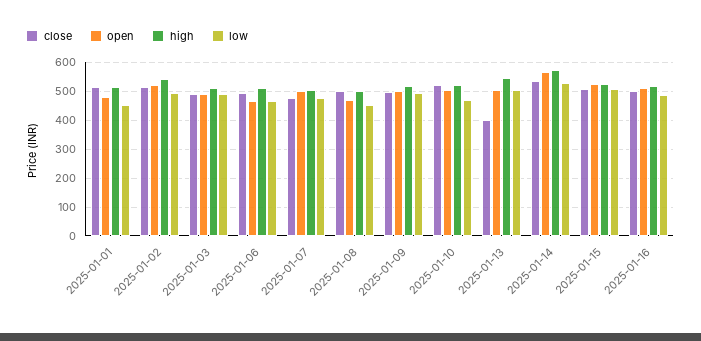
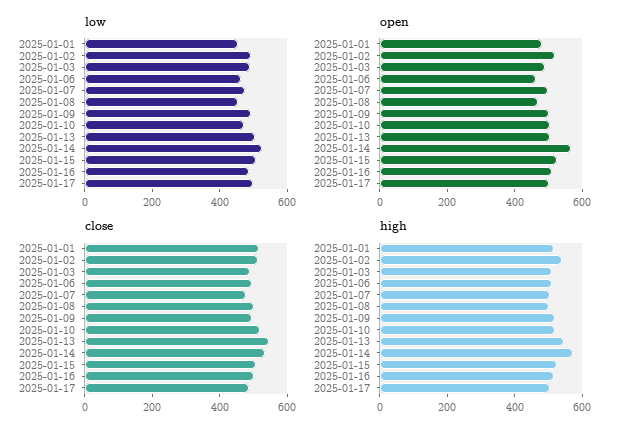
close, 2025-01-13: 400 -> 550
low, 2025-01-17: none -> 500
open, 2025-01-17: none -> 500
close, 2025-01-17: none -> 500
high, 2025-01-17: none -> 500

